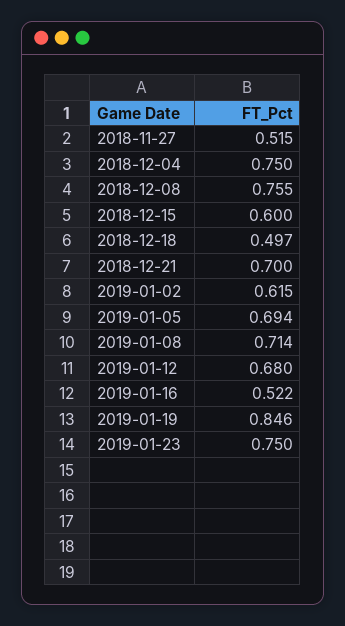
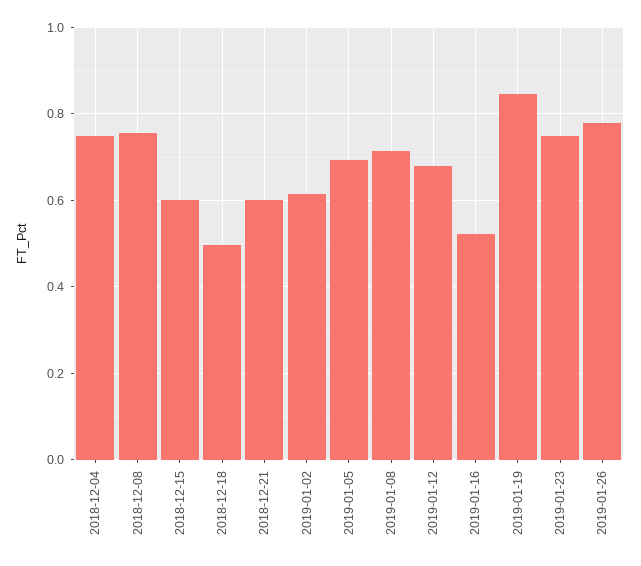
2018-11-27: 0.515 -> none
2018-12-21: 0.7 -> 0.6
2019-01-26: none -> 0.78

